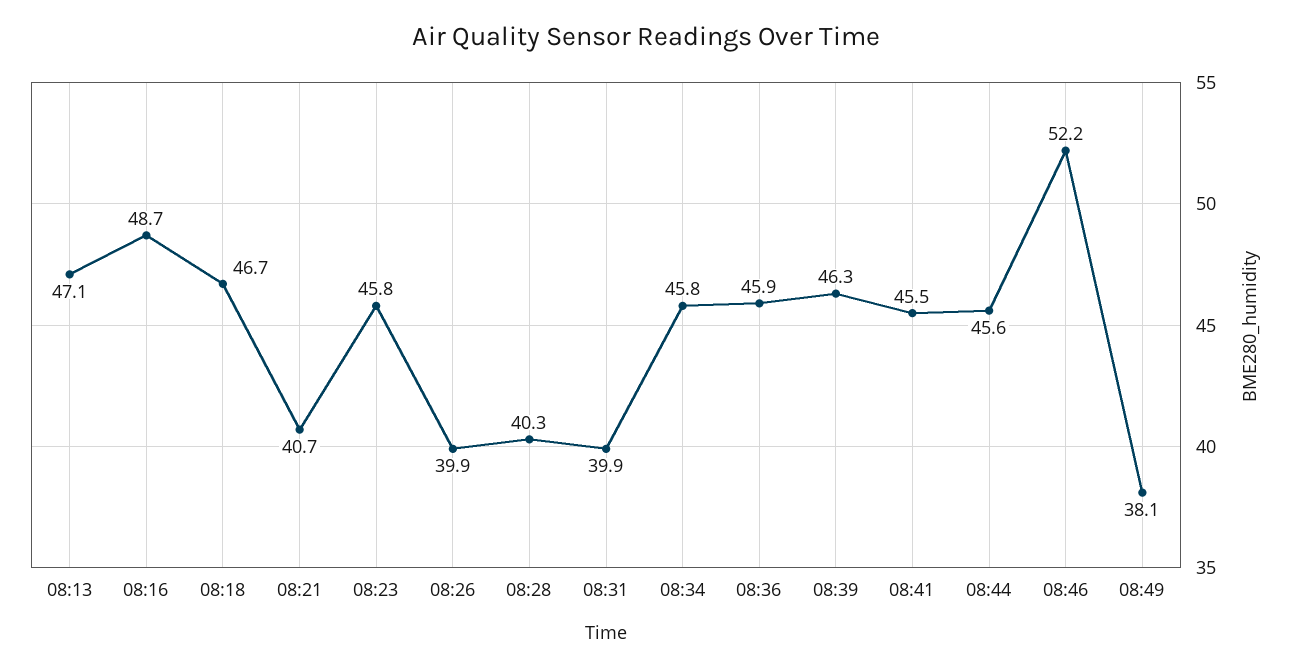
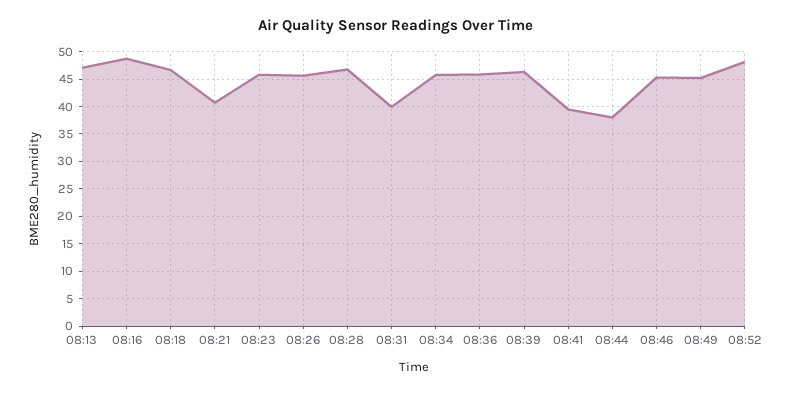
08:26: 39.9 -> 45
08:28: 40.3 -> 47.5
08:41: 45.5 -> 40
08:44: 45.6 -> 37.5
08:46: 52.2 -> 45
08:49: 38.1 -> 45
08:52: none -> 47.5

